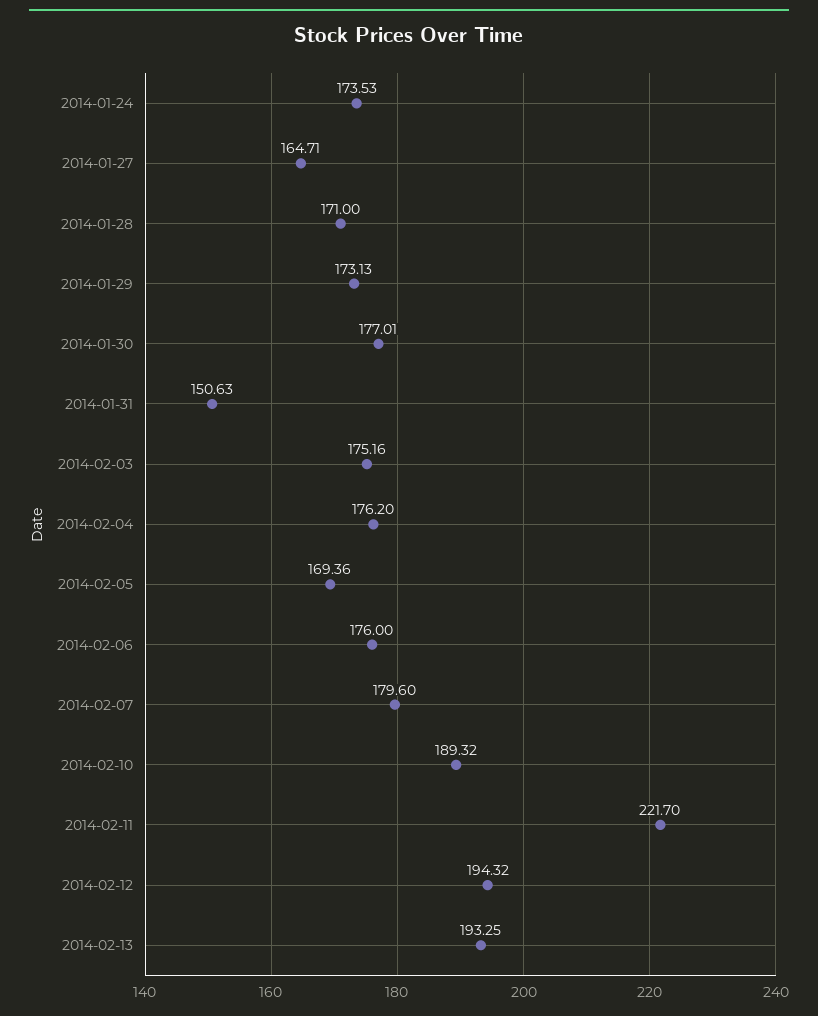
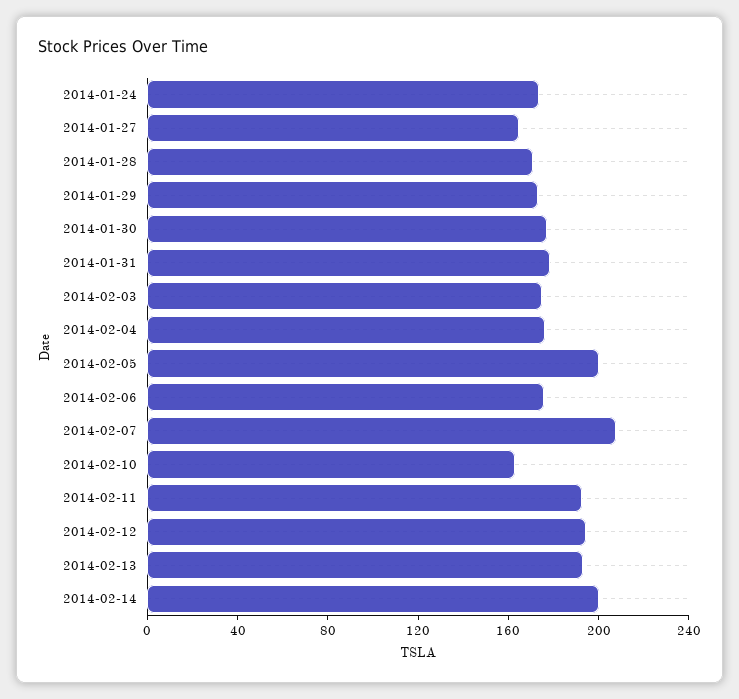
2014-01-31: 150.63 -> 180
2014-02-05: 169.36 -> 200
2014-02-07: 179.6 -> 210
2014-02-10: 189.32 -> 160
2014-02-11: 221.7 -> 190
2014-02-14: none -> 200

